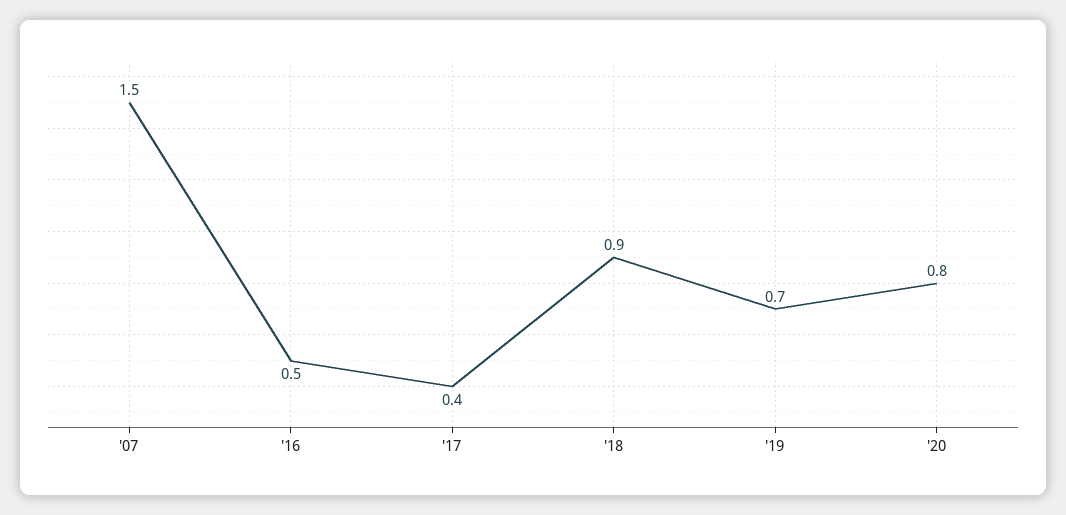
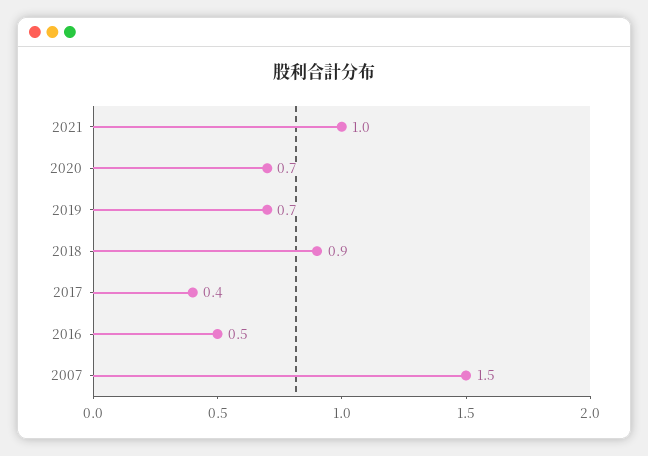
'20: 0.8 -> 0.7
2021: none -> 1

